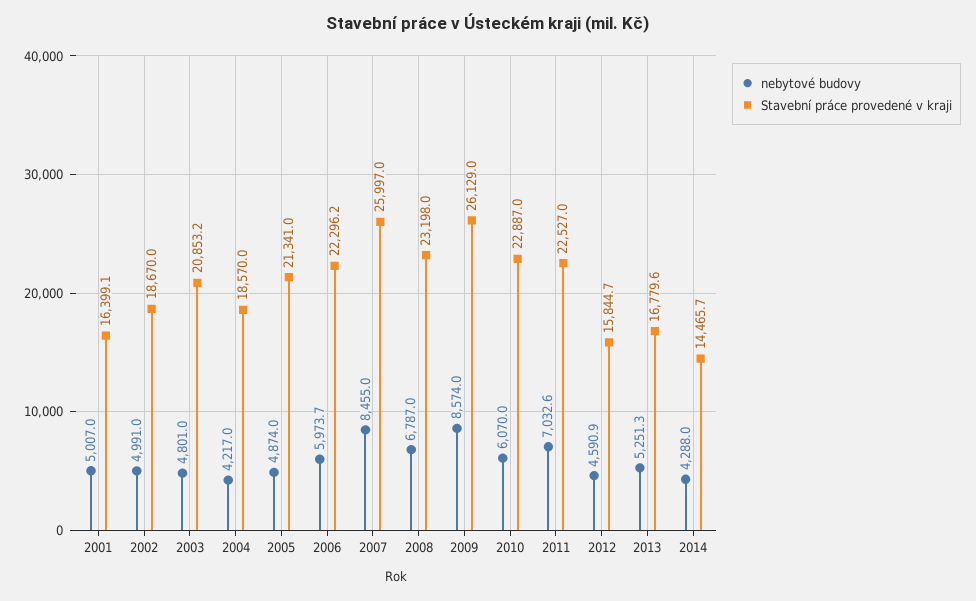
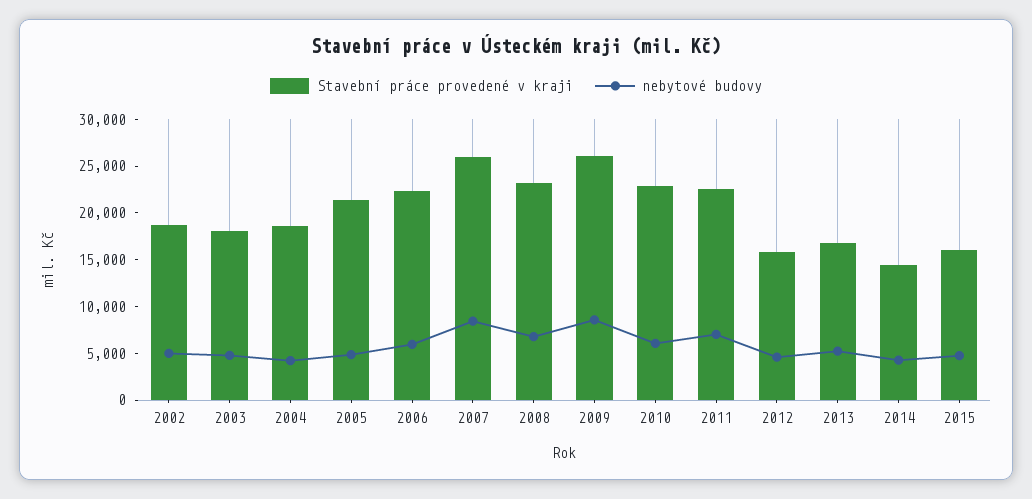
nebytové budovy, 2001: 5007 -> none
Stavební práce provedené v kraji, 2001: 16399.1 -> none
Stavební práce provedené v kraji, 2003: 20853.2 -> 18000
Stavební práce provedené v kraji, 2015: none -> 16000
nebytové budovy, 2015: none -> 5000

